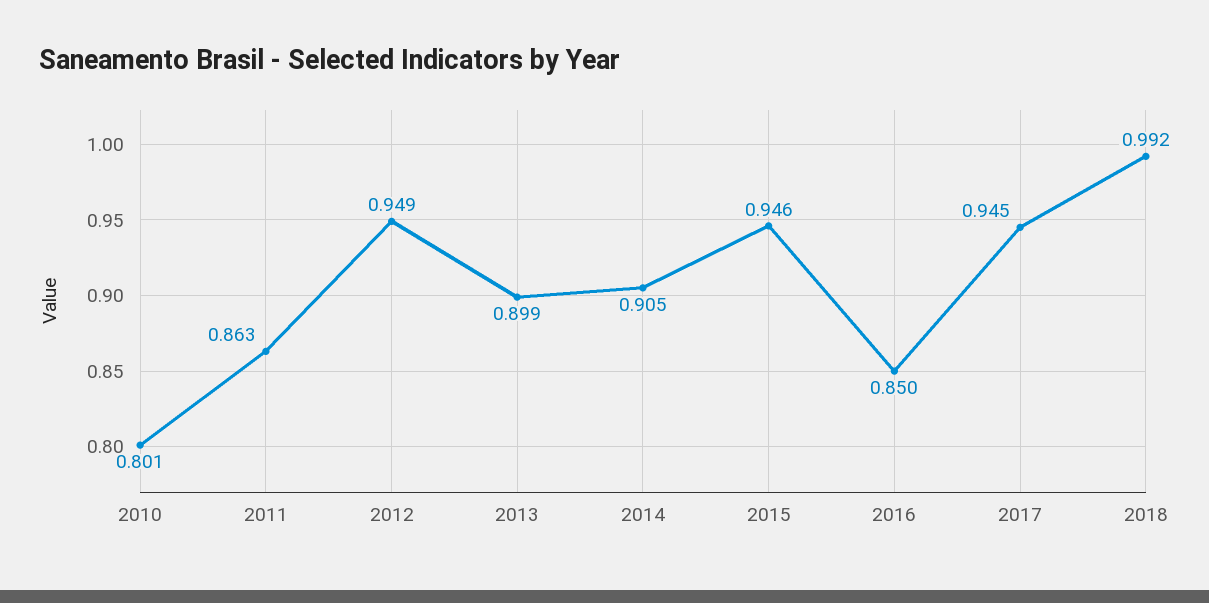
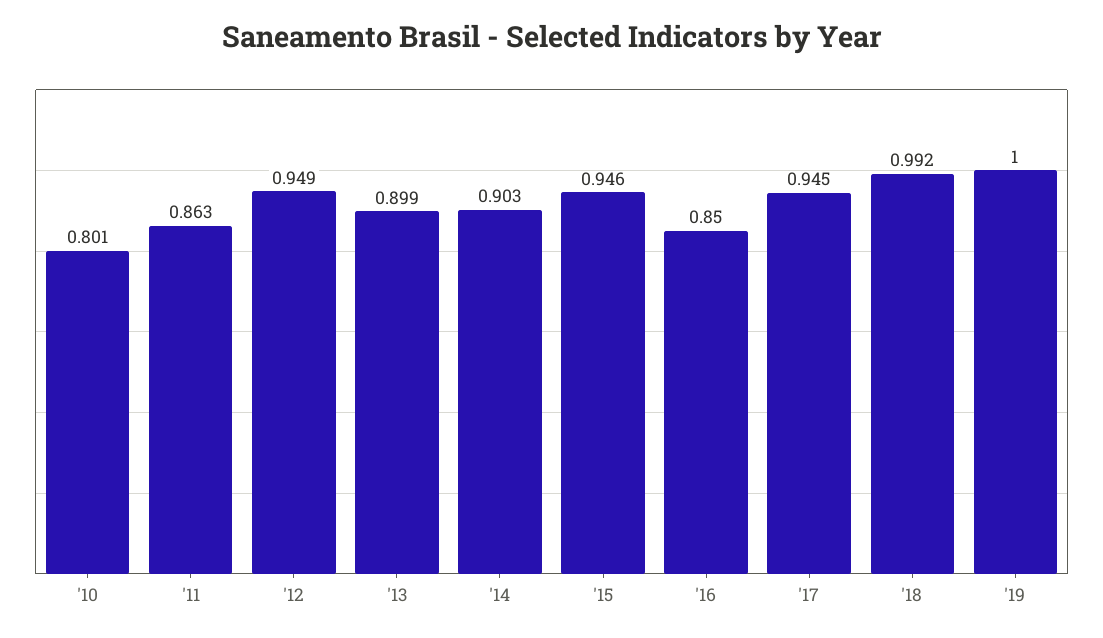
2014: 0.905 -> 0.903
'19: none -> 1

